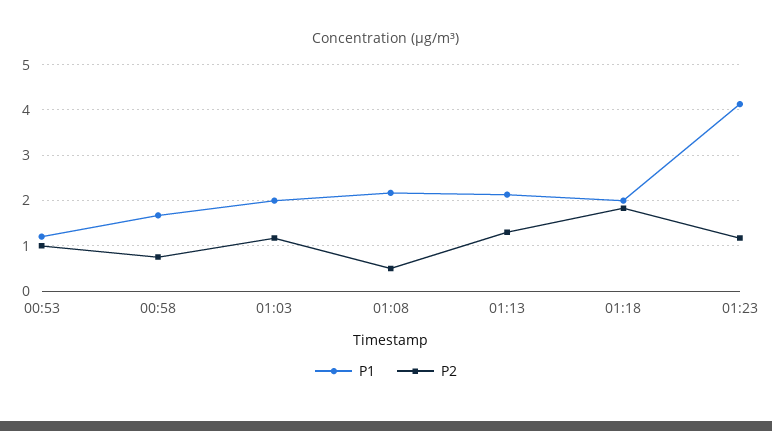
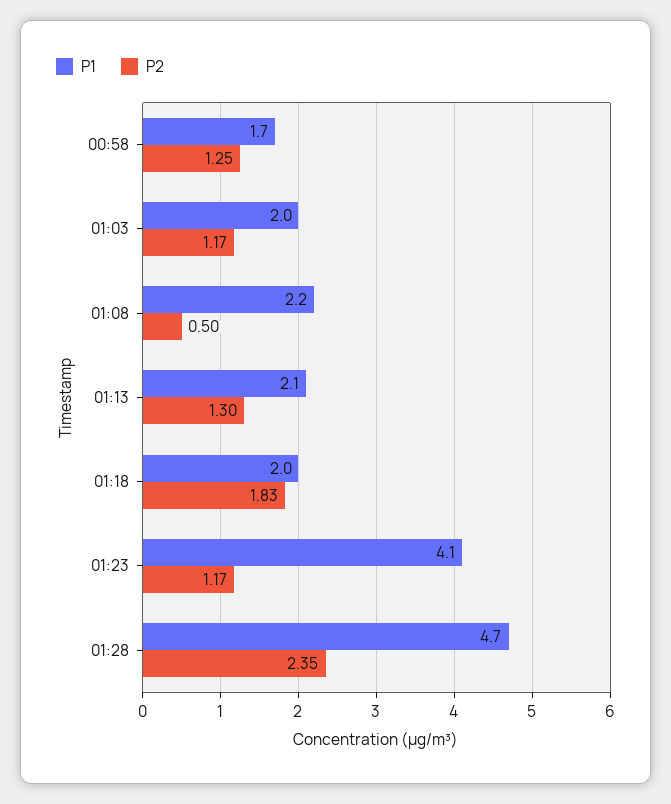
P1, 00:53: 1.2 -> none
P2, 00:53: 1 -> none
P2, 00:58: 0.8 -> 1.25
P1, 01:28: none -> 4.7
P2, 01:28: none -> 2.35

